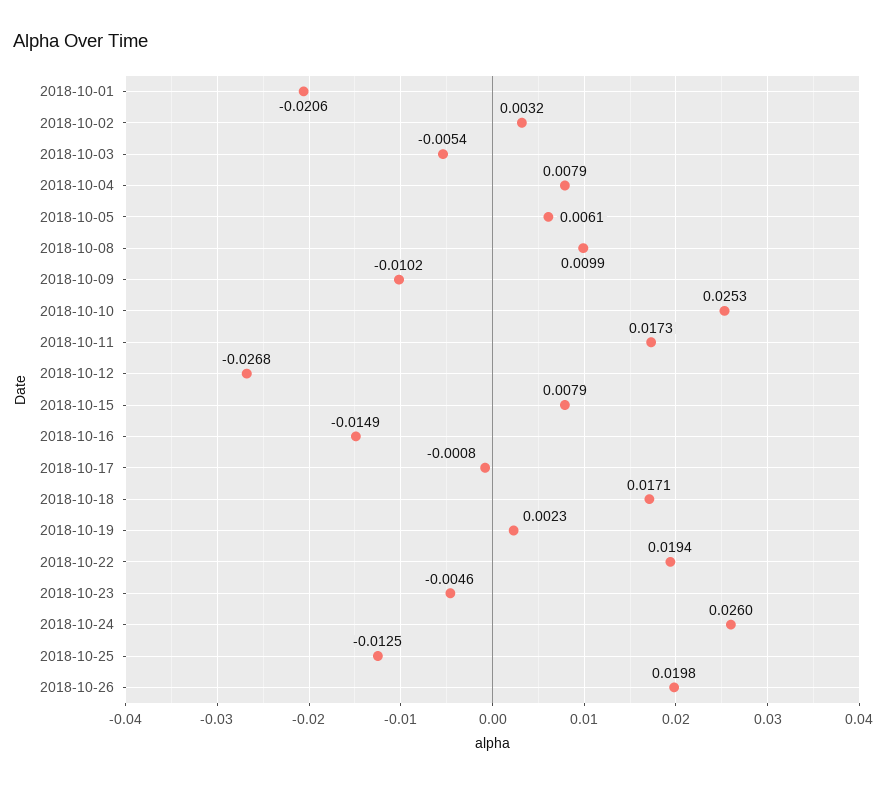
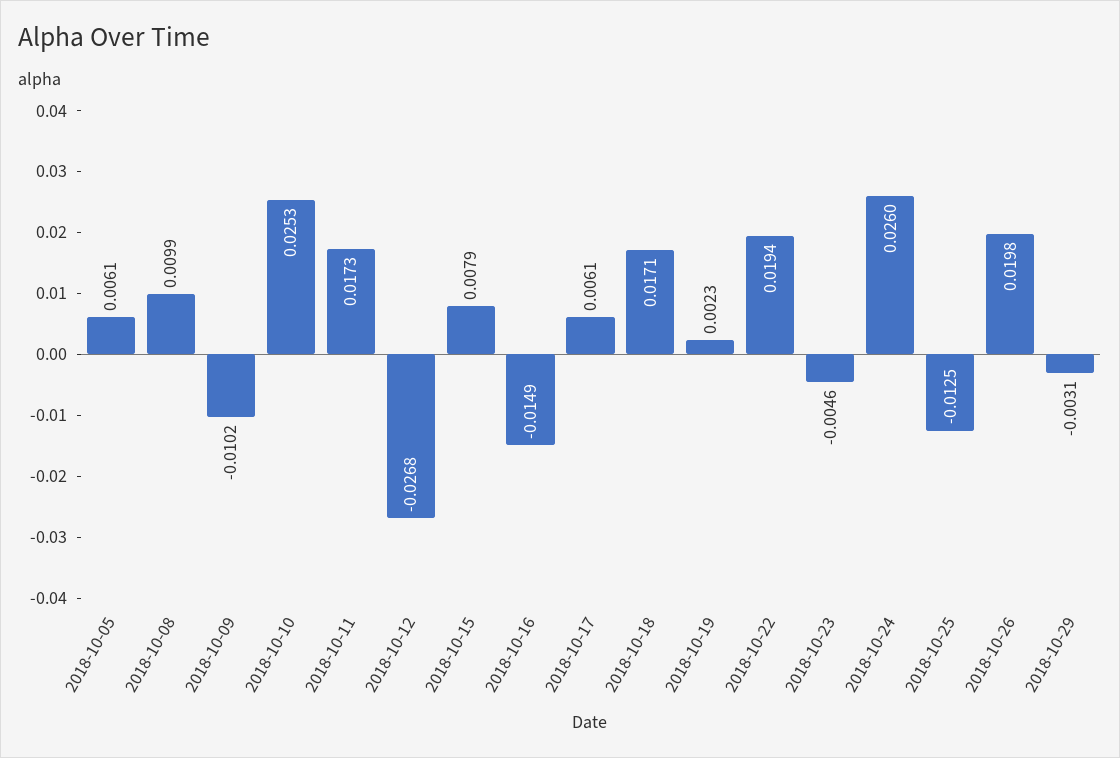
2018-10-01: -0.0206 -> none
2018-10-02: 0.0032 -> none
2018-10-03: -0.0054 -> none
2018-10-04: 0.0079 -> none
2018-10-17: -0.0008 -> 0.0061
2018-10-29: none -> -0.0031

